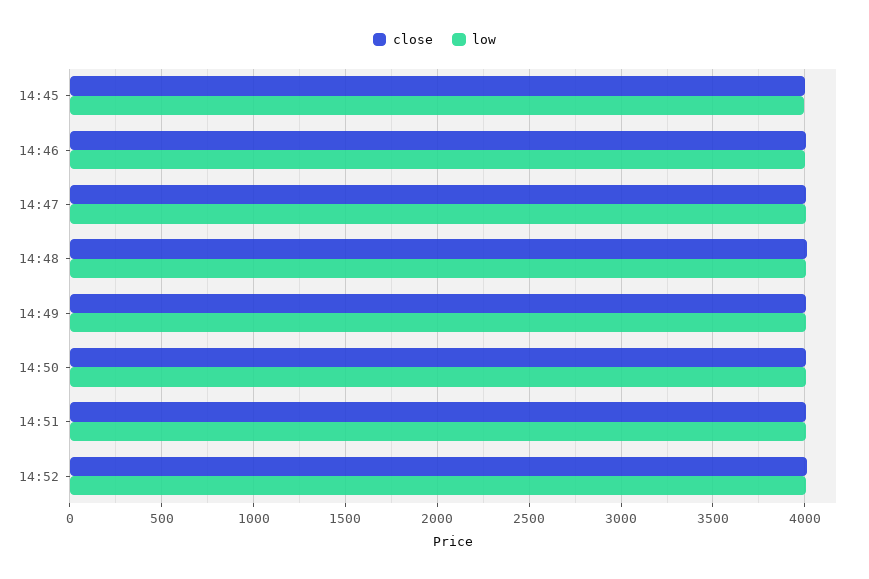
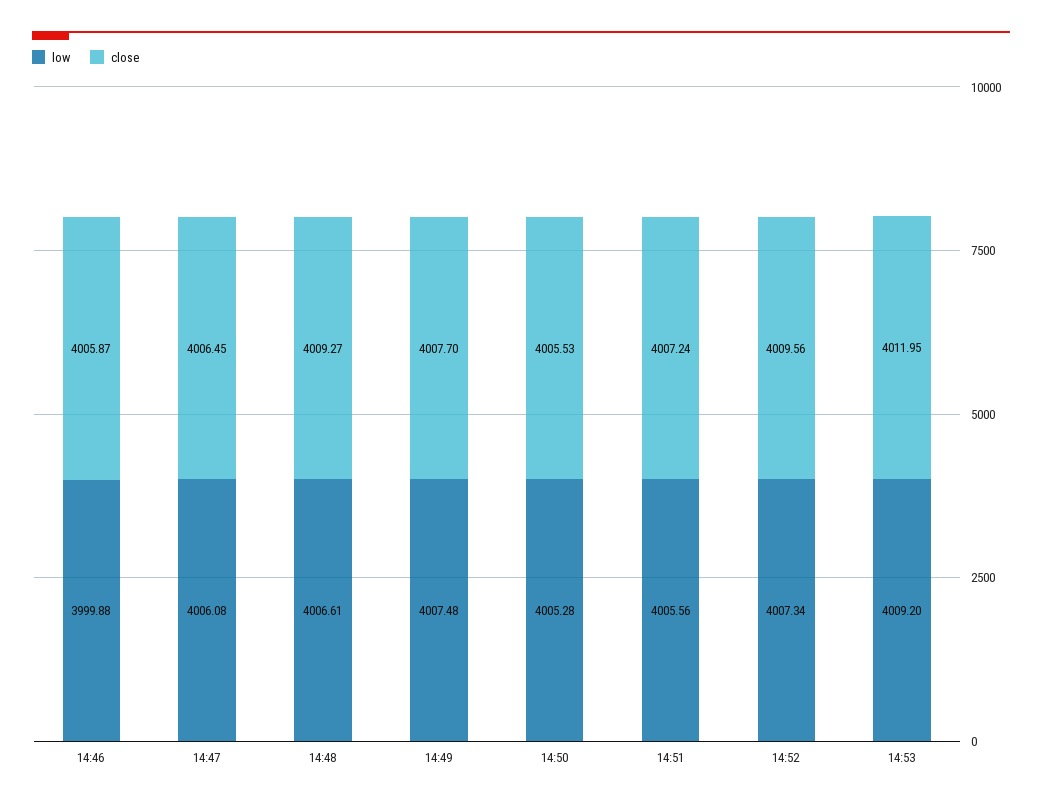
close, 14:45: 4000 -> none
low, 14:45: 4000 -> none
low, 14:53: none -> 4009.2
close, 14:53: none -> 4011.95

